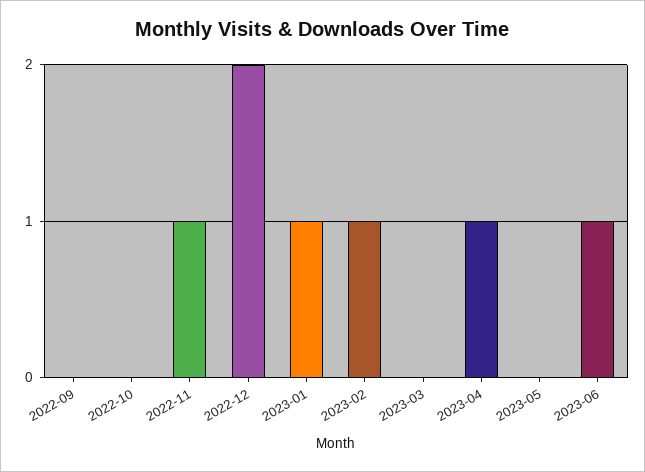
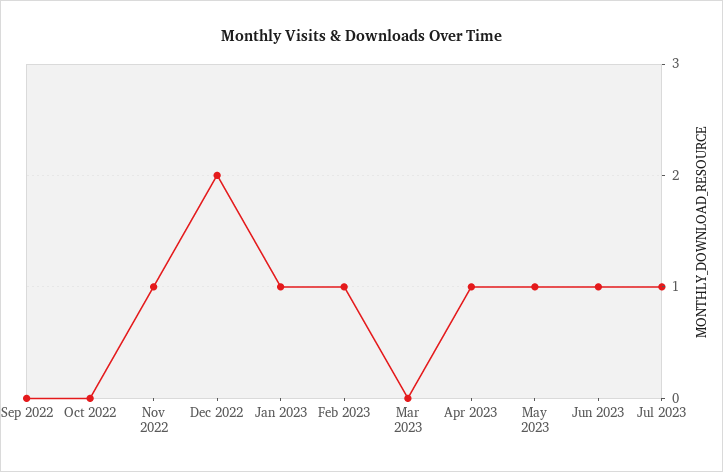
2023-05: 0 -> 1
Jul 2023: none -> 1

